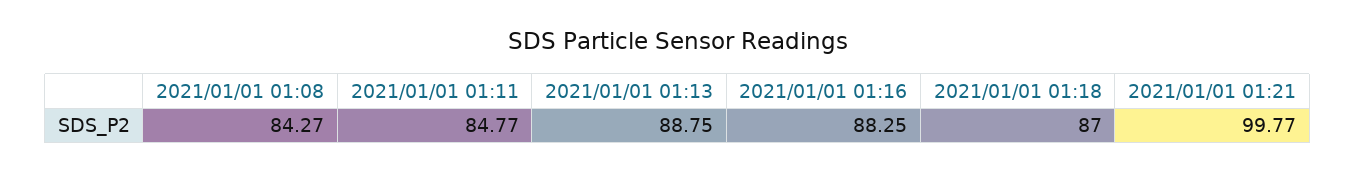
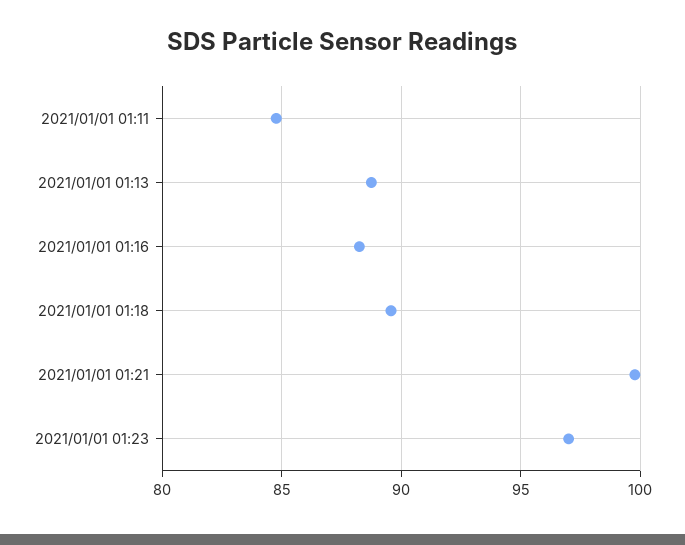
2021/01/01 01:08: 84.27 -> none
2021/01/01 01:18: 87 -> 89.5
2021/01/01 01:23: none -> 97

